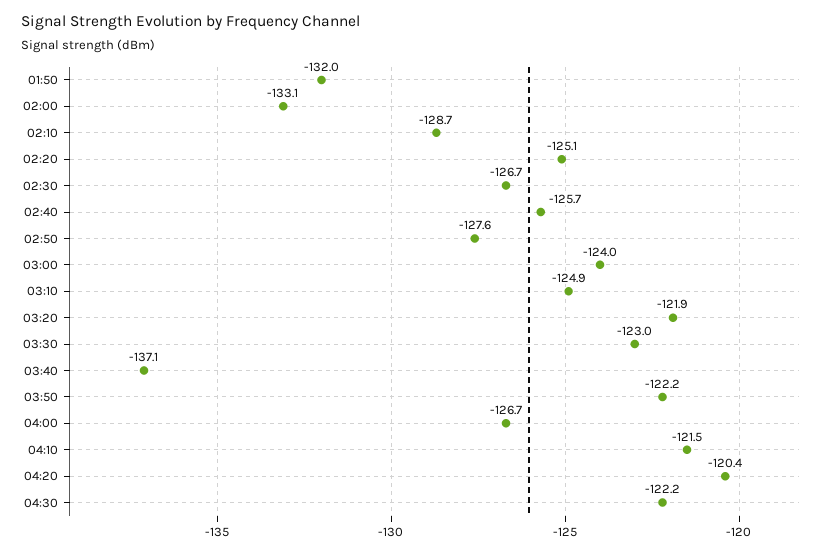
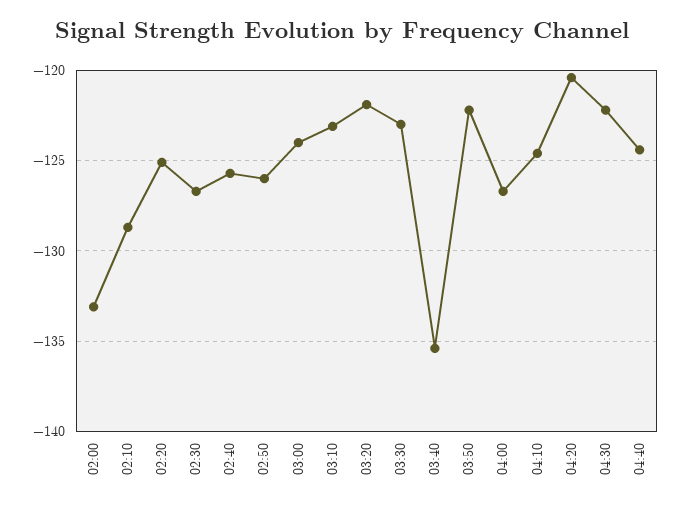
01:50: -132 -> none
02:50: -127.6 -> -126
03:10: -124.9 -> -123
03:40: -137.1 -> -135.5
04:10: -121.5 -> -124.5
04:40: none -> -124.5

